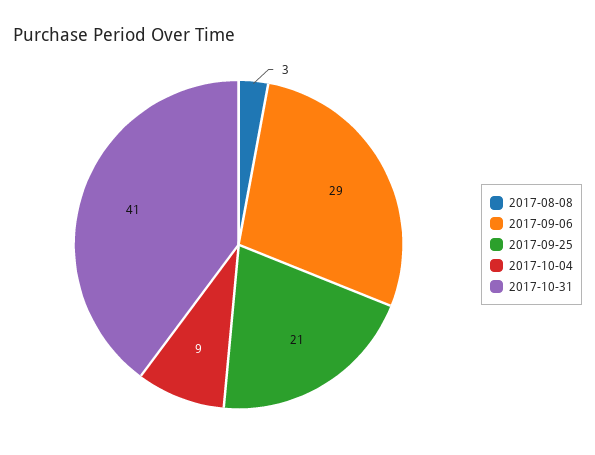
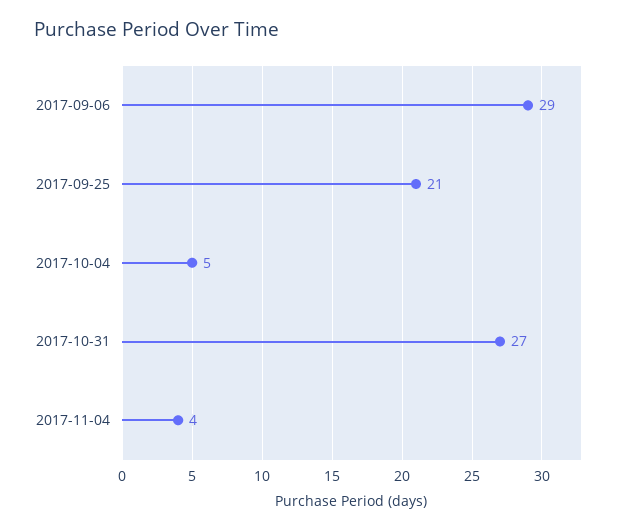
2017-08-08: 3 -> none
2017-10-04: 9 -> 5
2017-10-31: 41 -> 27
2017-11-04: none -> 4

